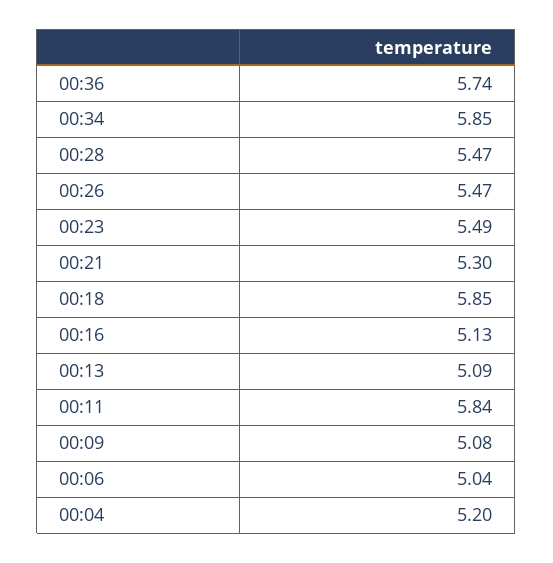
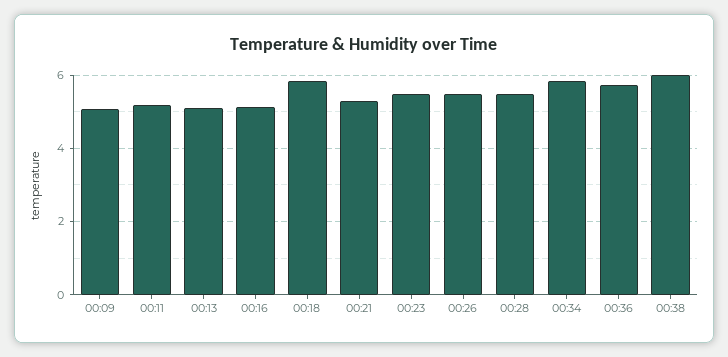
00:11: 5.84 -> 5.2
00:06: 5.04 -> none
00:04: 5.2 -> none
00:38: none -> 6

